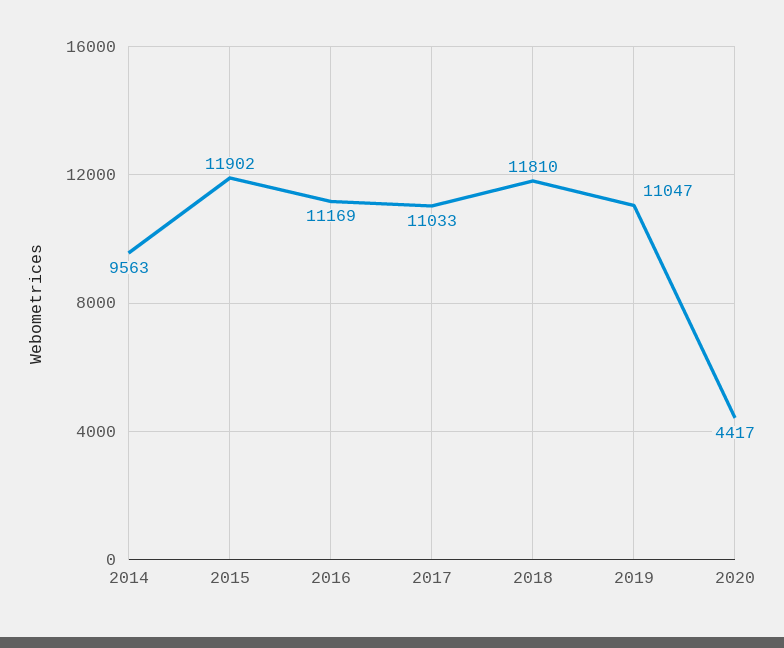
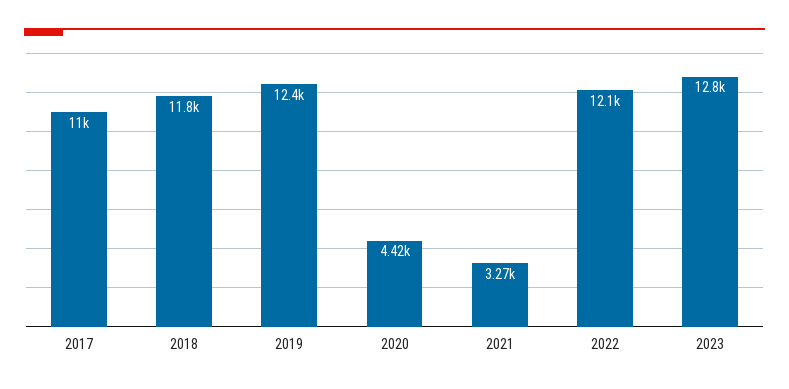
2014: 9563 -> none
2015: 11902 -> none
2016: 11169 -> none
2019: 11047 -> 12400
2021: none -> 3270
2022: none -> 12100
2023: none -> 12800

